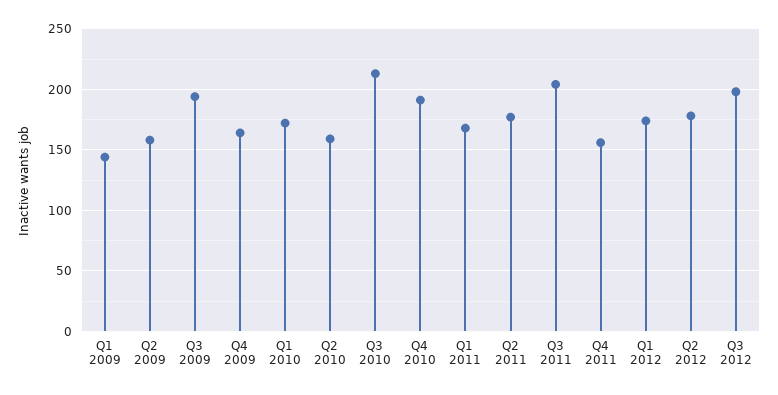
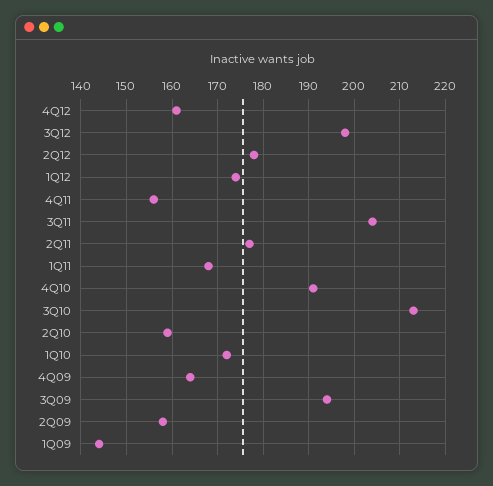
4Q12: none -> 160

